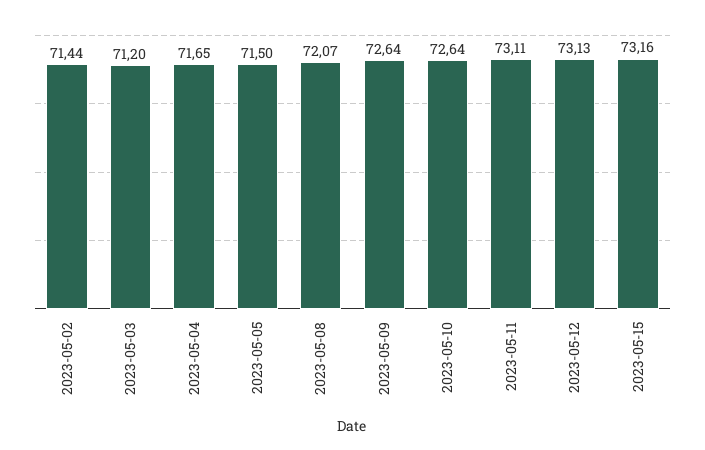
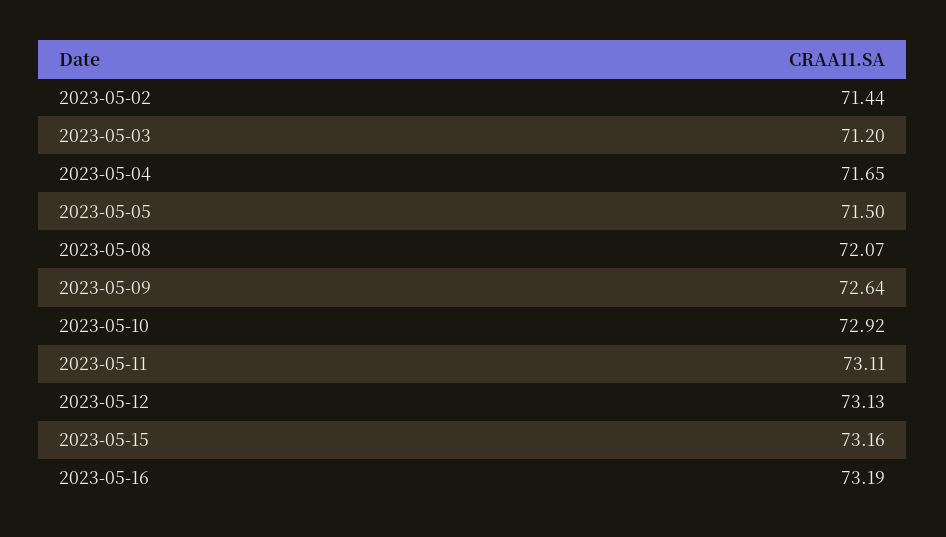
2023-05-10: 72.64 -> 72.92
2023-05-16: none -> 73.19

